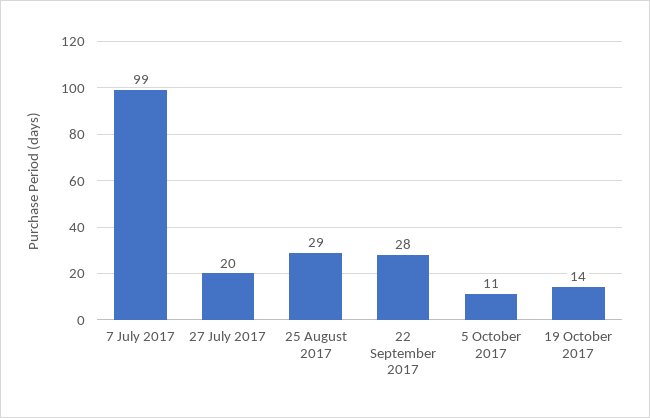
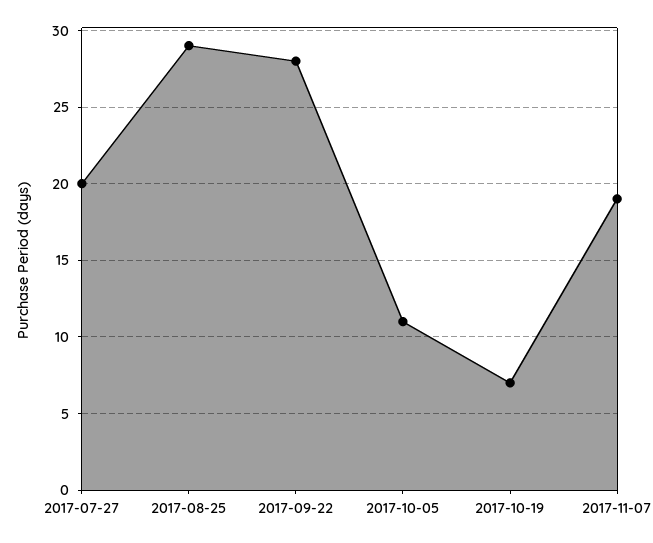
7 July 2017: 99 -> none
19 October 2017: 14 -> 7
2017-11-07: none -> 19

